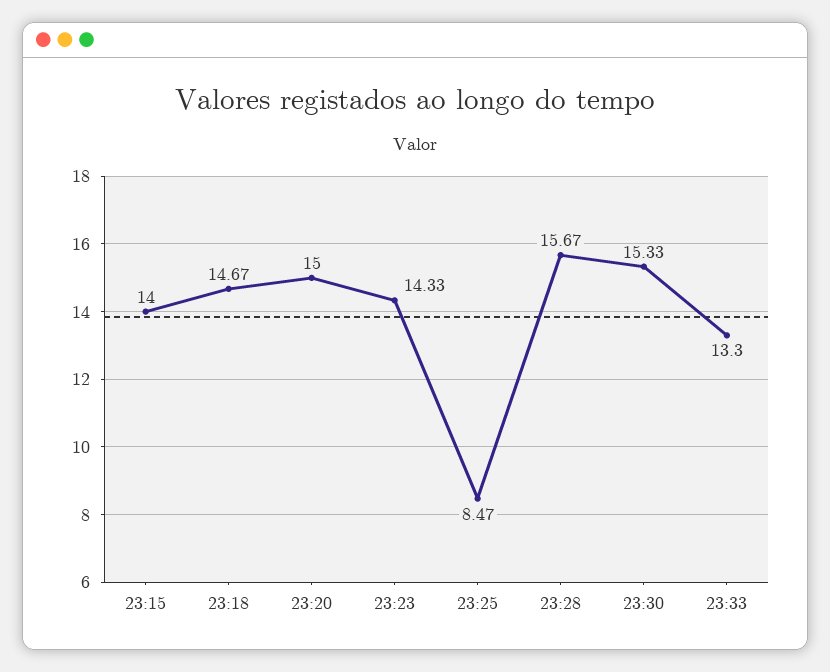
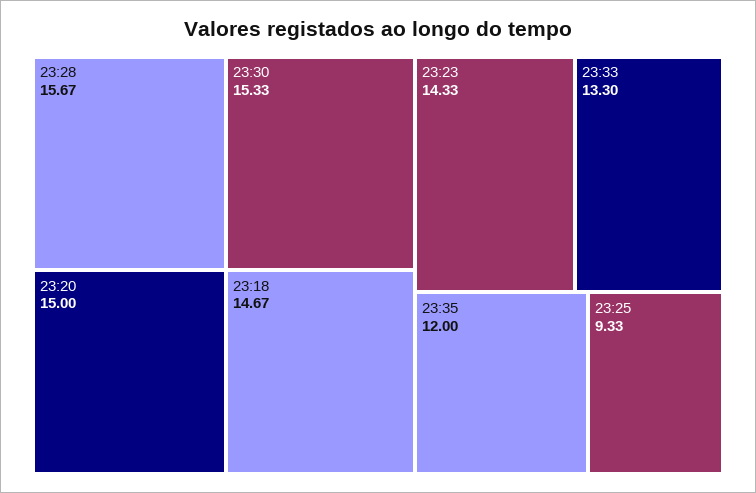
23:15: 14 -> none
23:25: 8.47 -> 9.33
23:35: none -> 12

